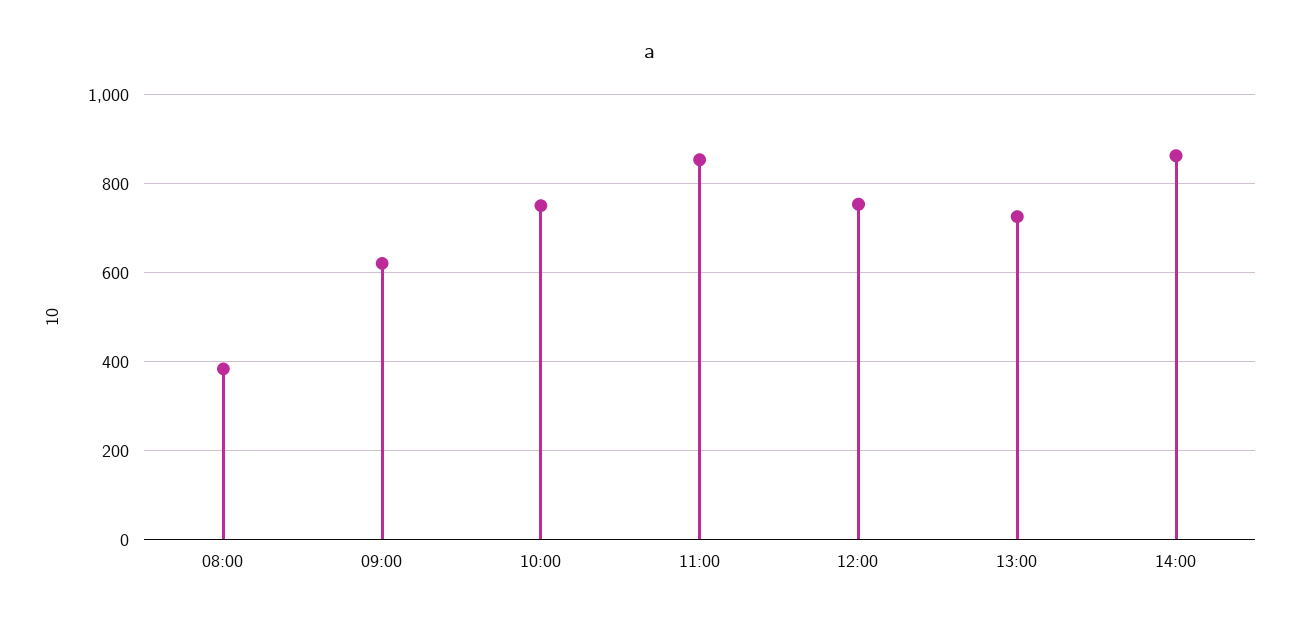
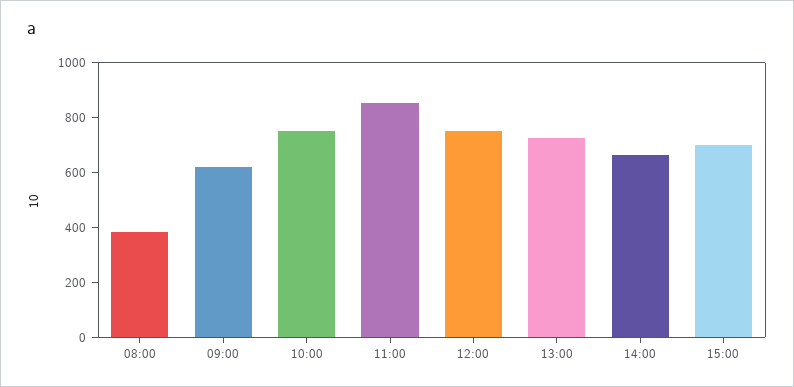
14:00: 860 -> 650
15:00: none -> 700

